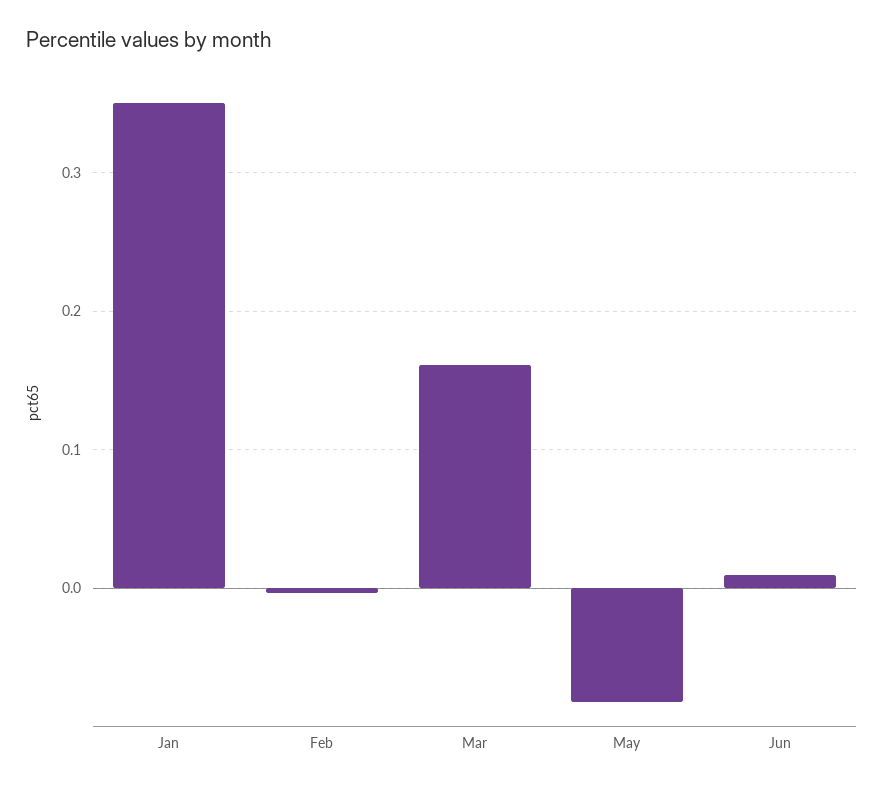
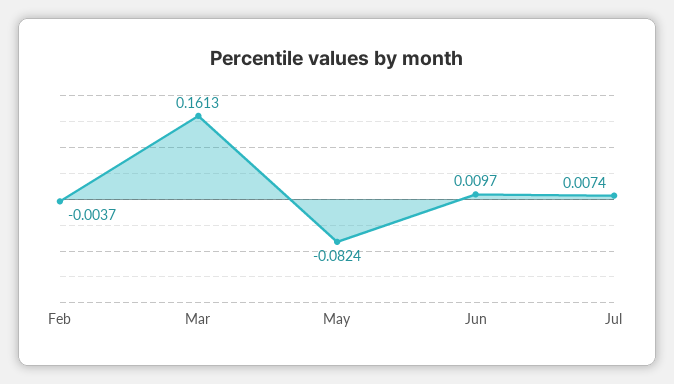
Jan: 0.35 -> none
Jul: none -> 0.0074

